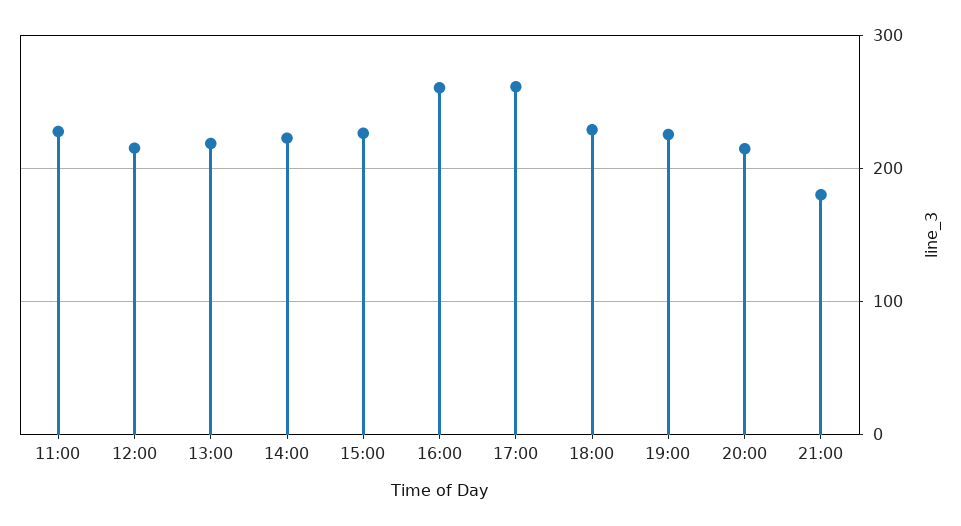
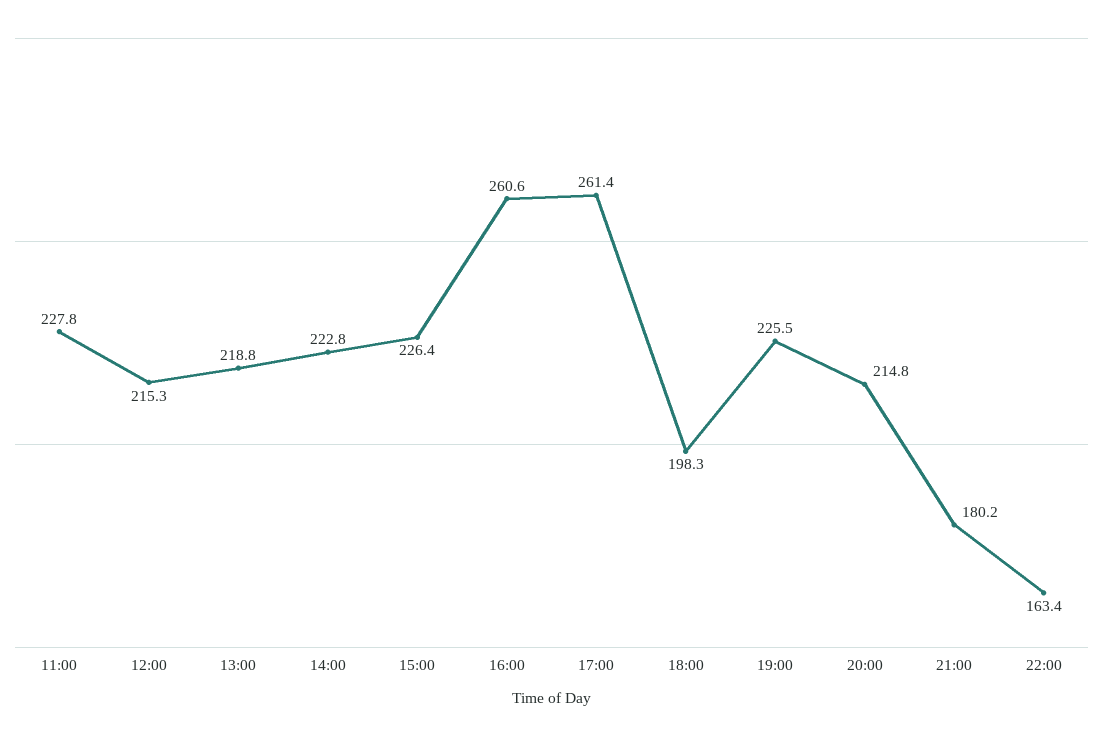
18:00: 230 -> 198.3
22:00: none -> 163.4

